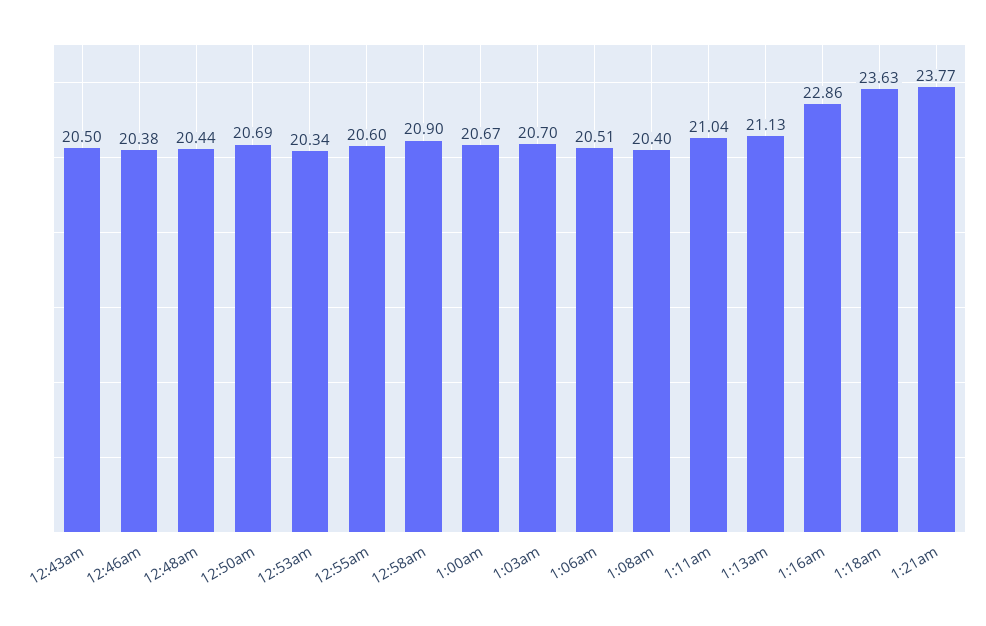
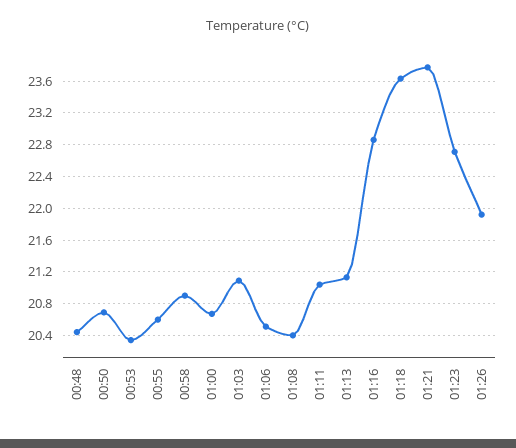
12:43am: 20.5 -> none
12:46am: 20.38 -> none
1:03am: 20.7 -> 21.1
01:23: none -> 22.7
01:26: none -> 21.9

